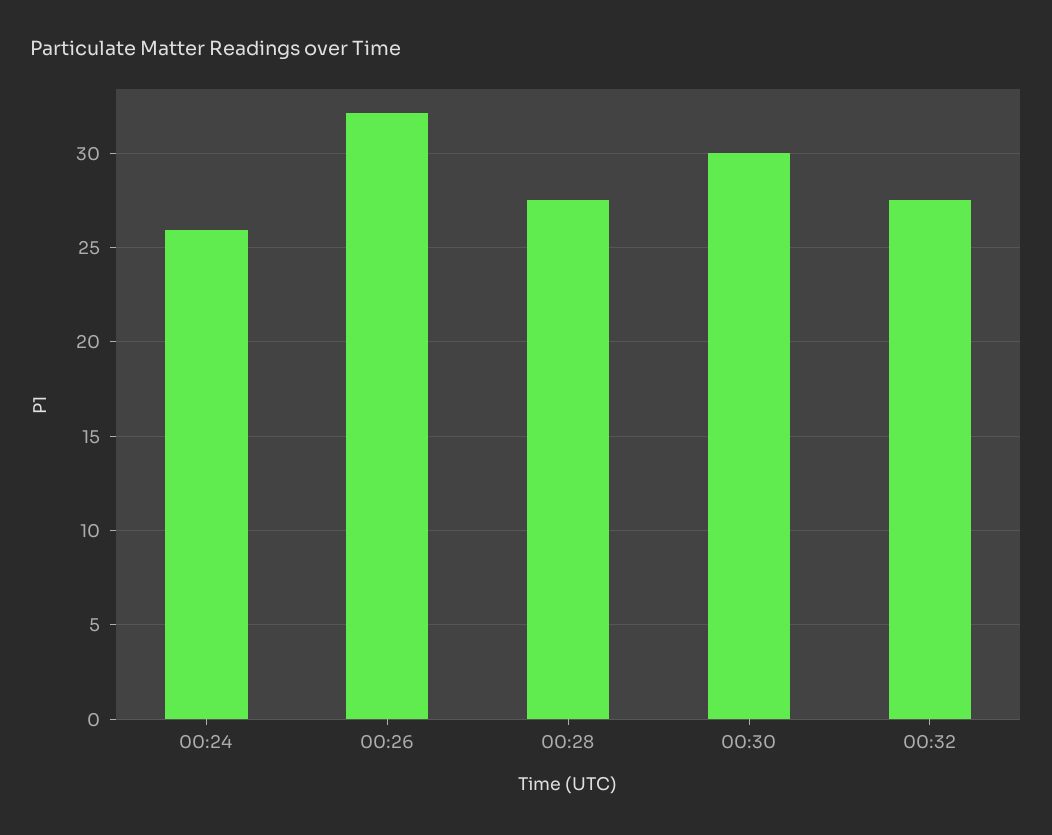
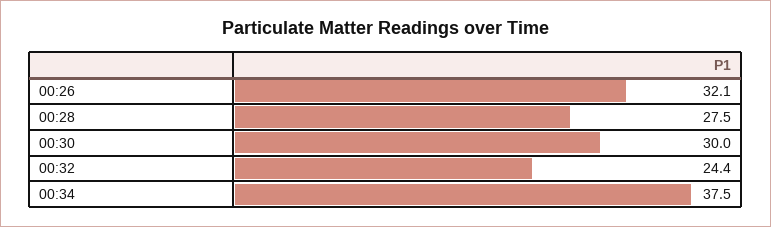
00:24: 26 -> none
00:32: 27.5 -> 24.4
00:34: none -> 37.5

